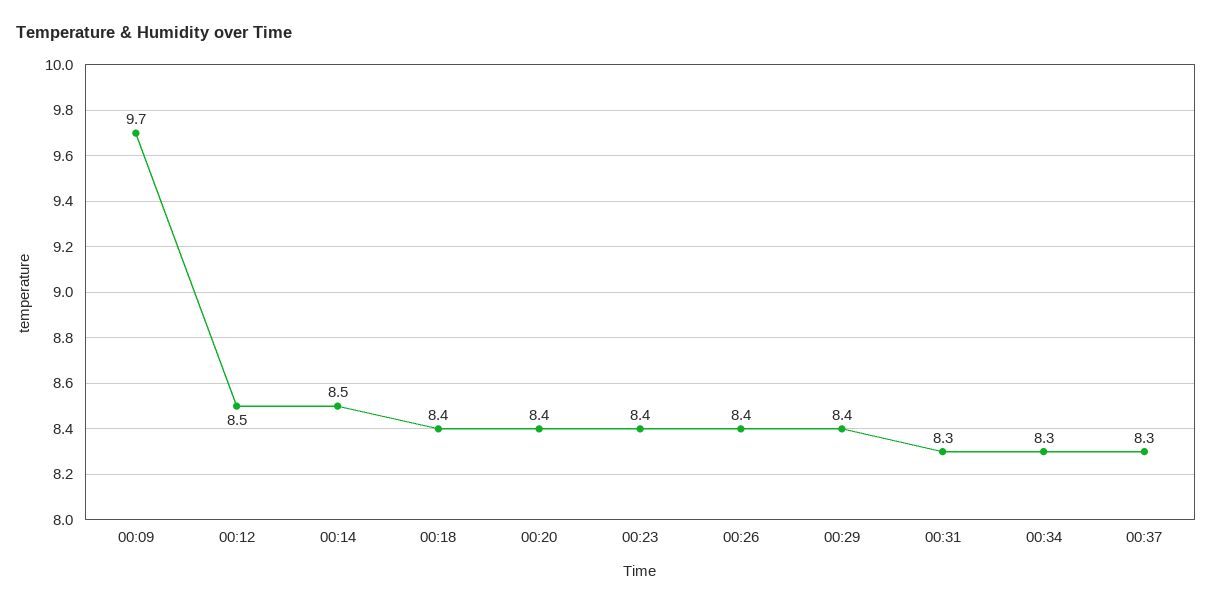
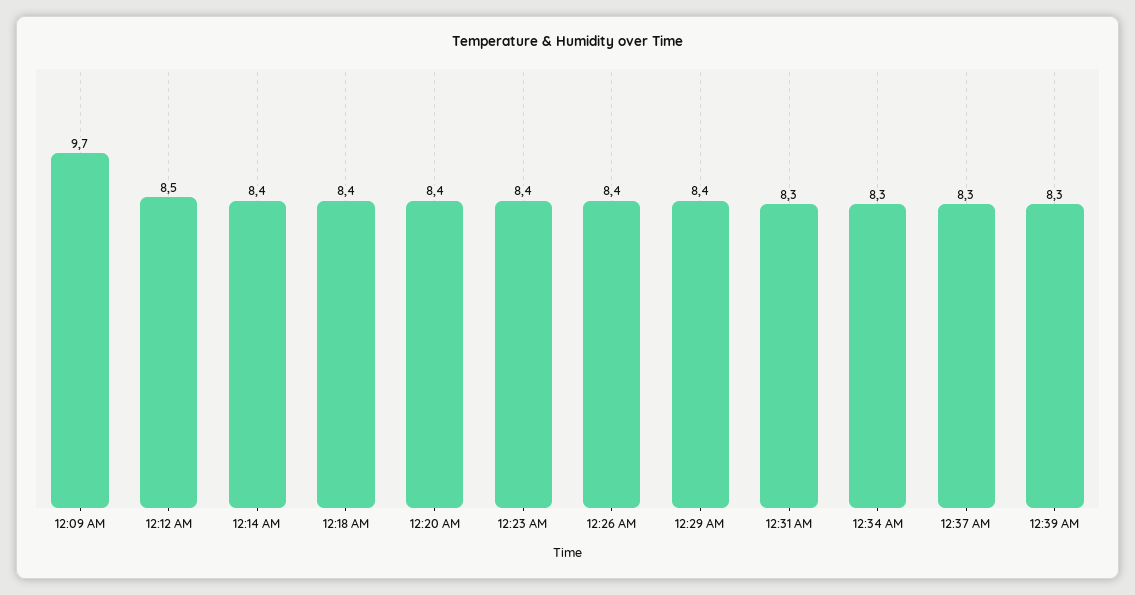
00:14: 8.5 -> 8.4
12:39 AM: none -> 8.3

